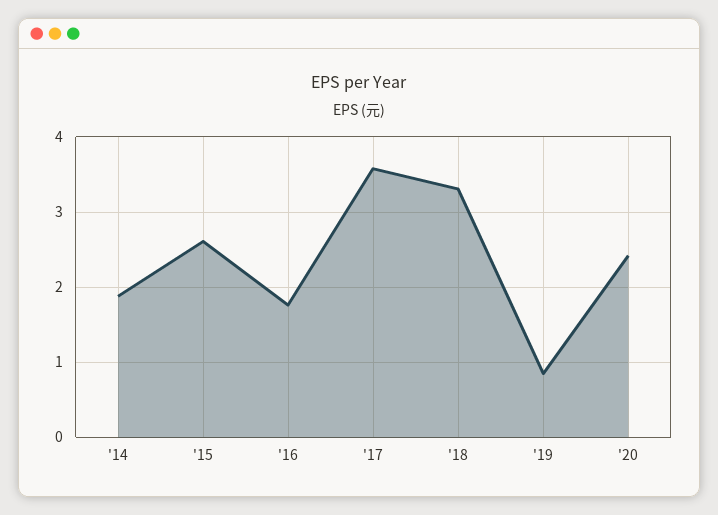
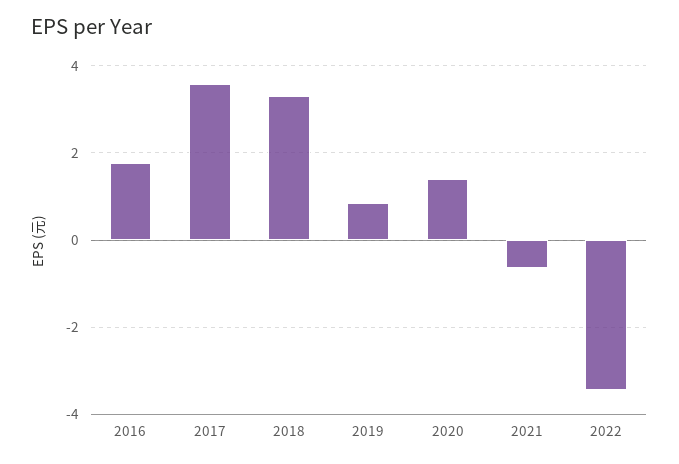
'14: 1.9 -> none
'15: 2.6 -> none
'20: 2.4 -> 1.4
2021: none -> -0.6
2022: none -> -3.4

